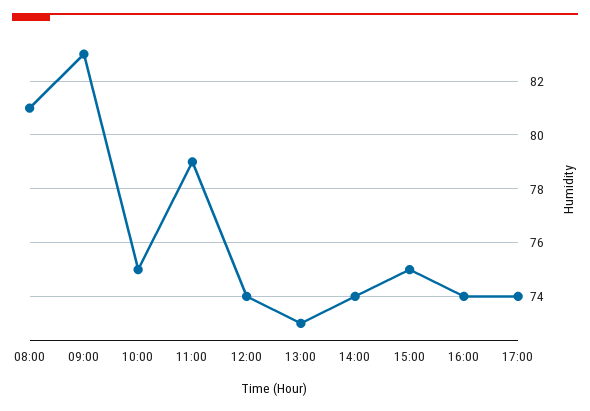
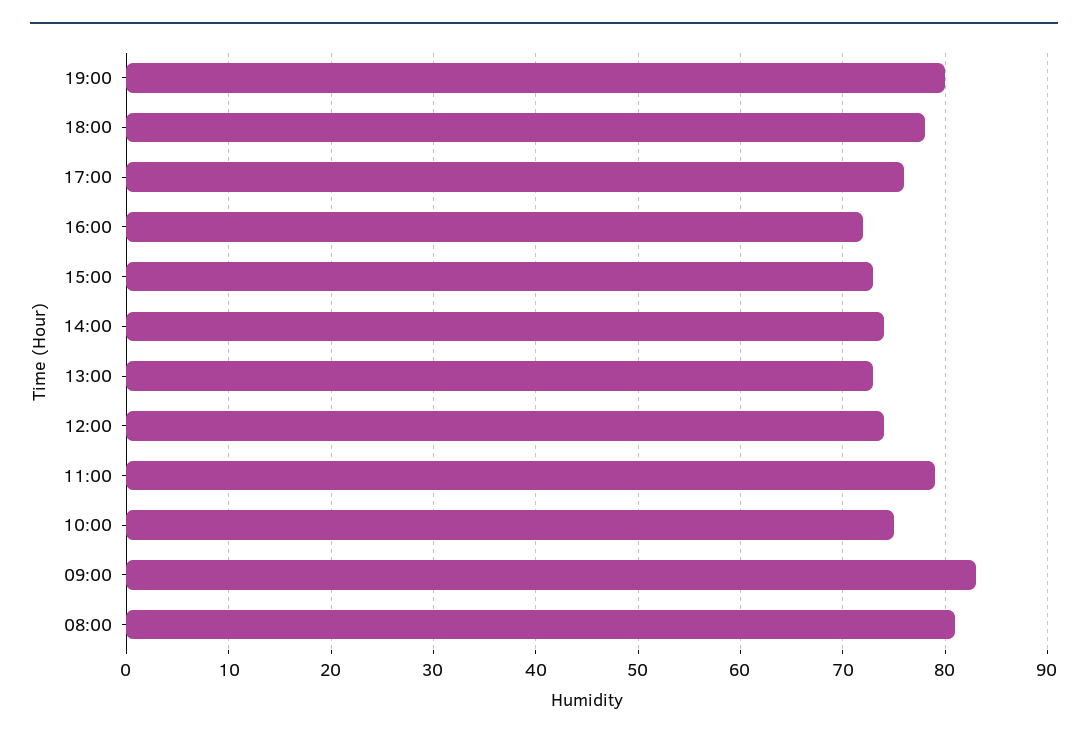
15:00: 75 -> 73
16:00: 74 -> 72
17:00: 74 -> 76
19:00: none -> 80
18:00: none -> 78

